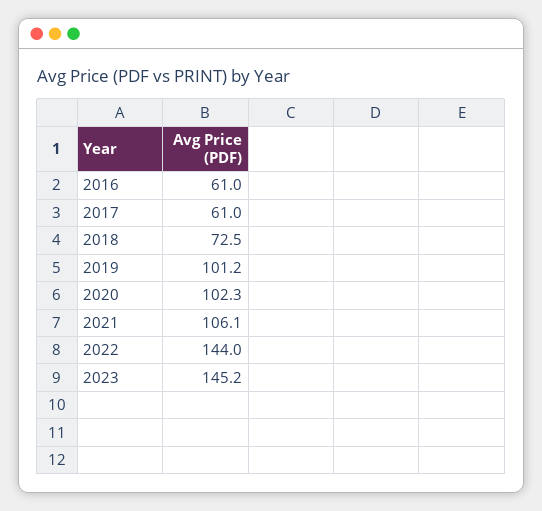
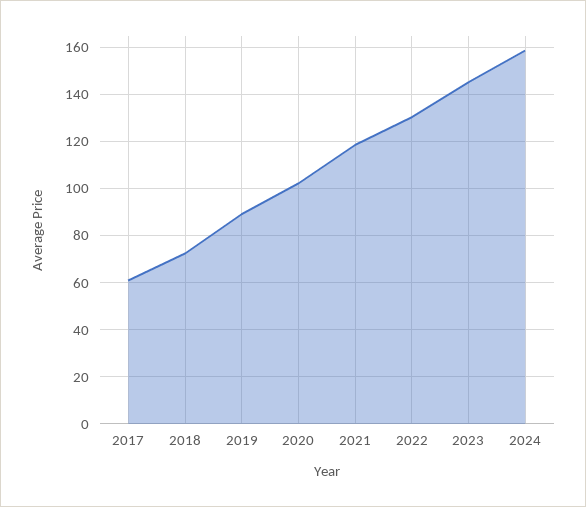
2016: 61 -> none
2019: 101.2 -> 90
2021: 106.1 -> 120
2022: 144 -> 130
2024: none -> 160

